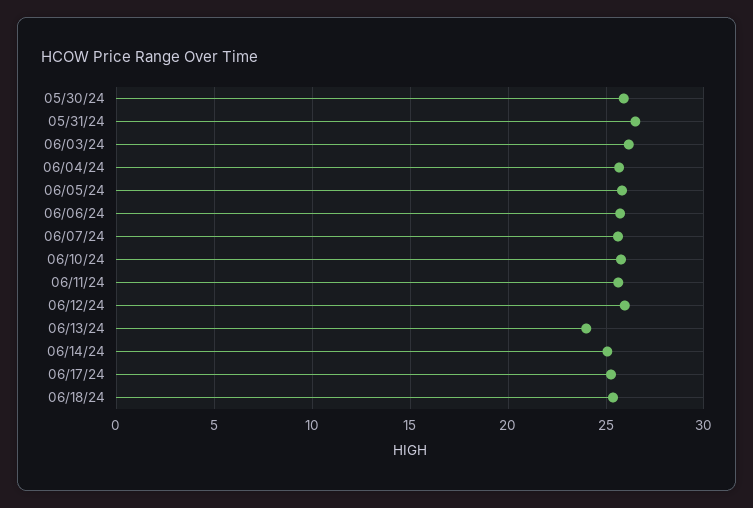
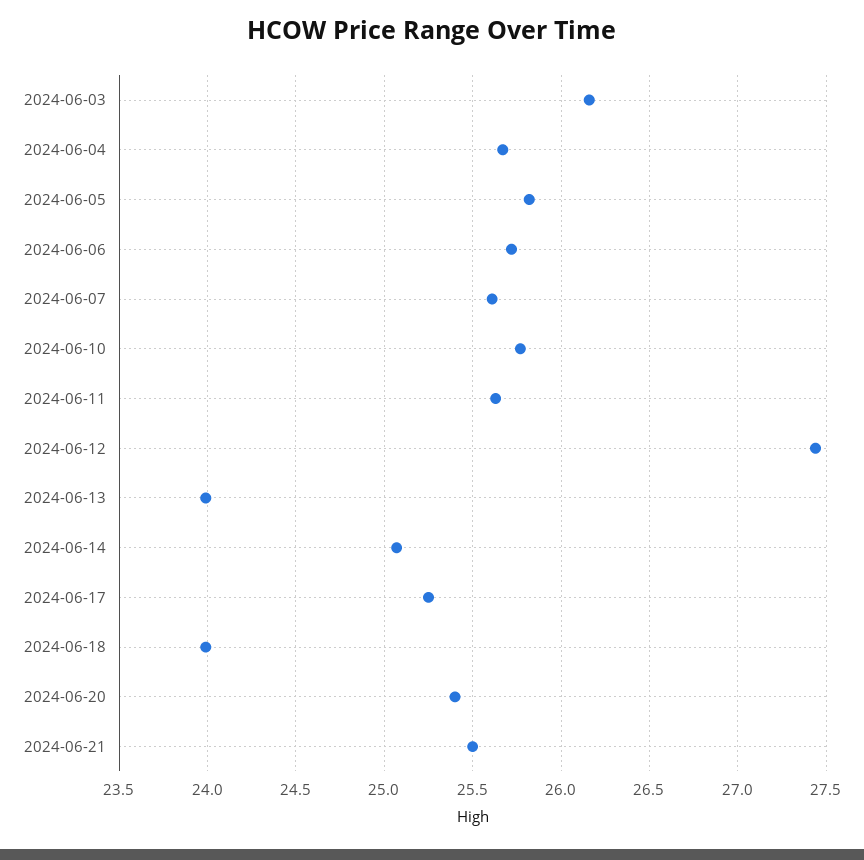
05/30/24: 26 -> none
05/31/24: 26.5 -> none
06/12/24: 26 -> 27.45
06/18/24: 25.5 -> 24
2024-06-20: none -> 25.4
2024-06-21: none -> 25.5

